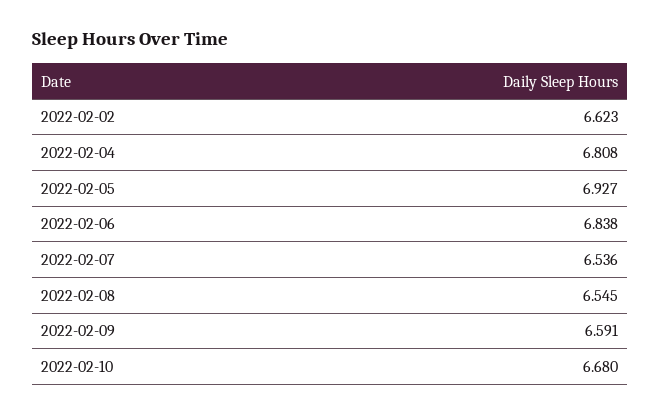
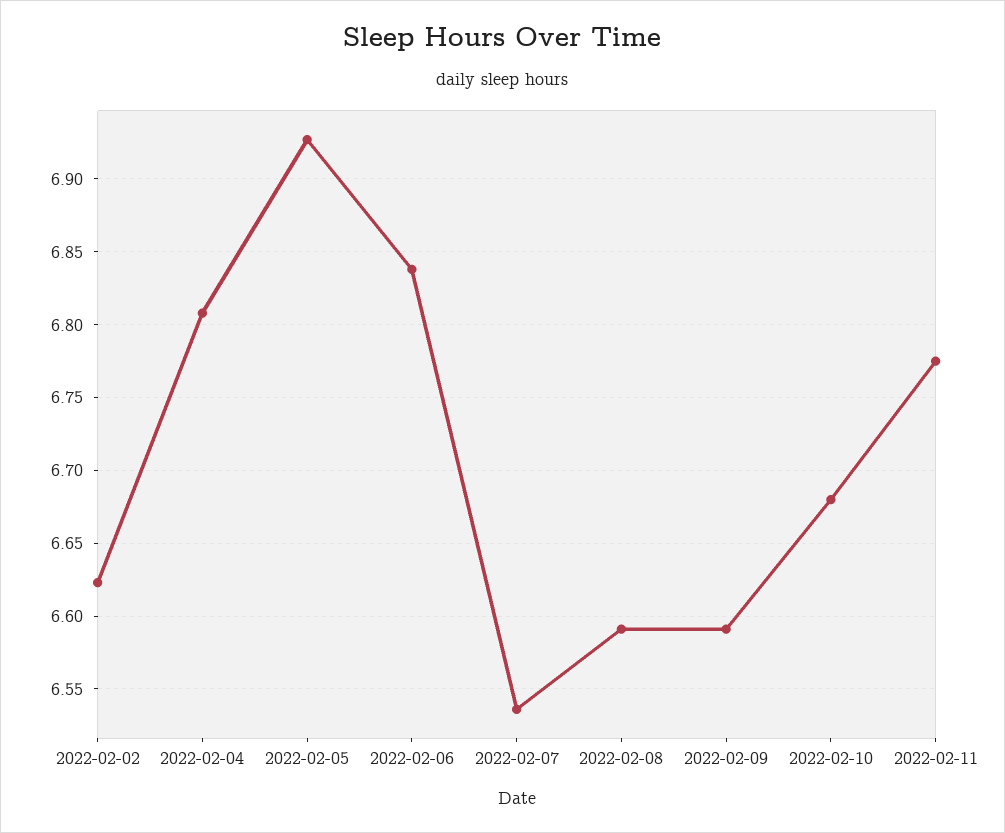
2022-02-08: 6.545 -> 6.59
2022-02-11: none -> 6.775

